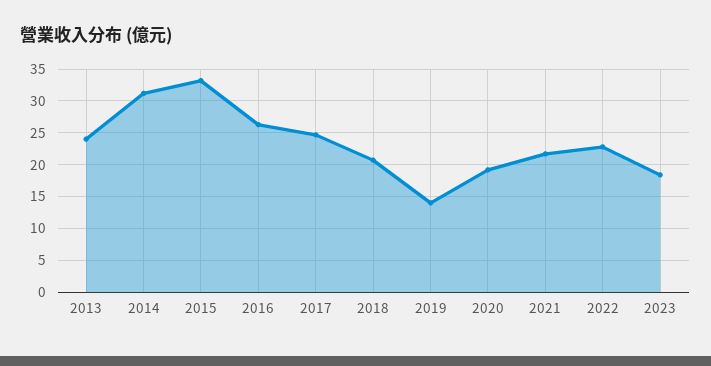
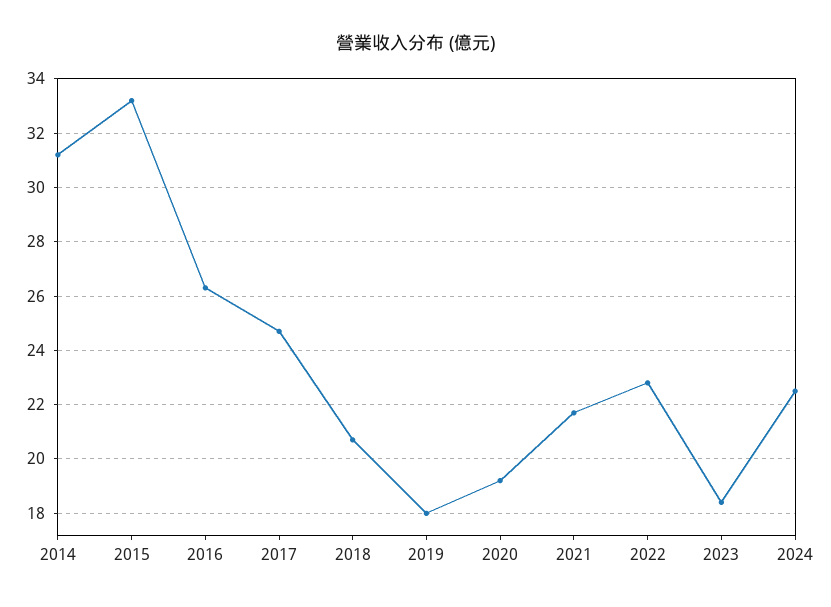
2013: 24 -> none
2019: 14 -> 18
2024: none -> 22.5

